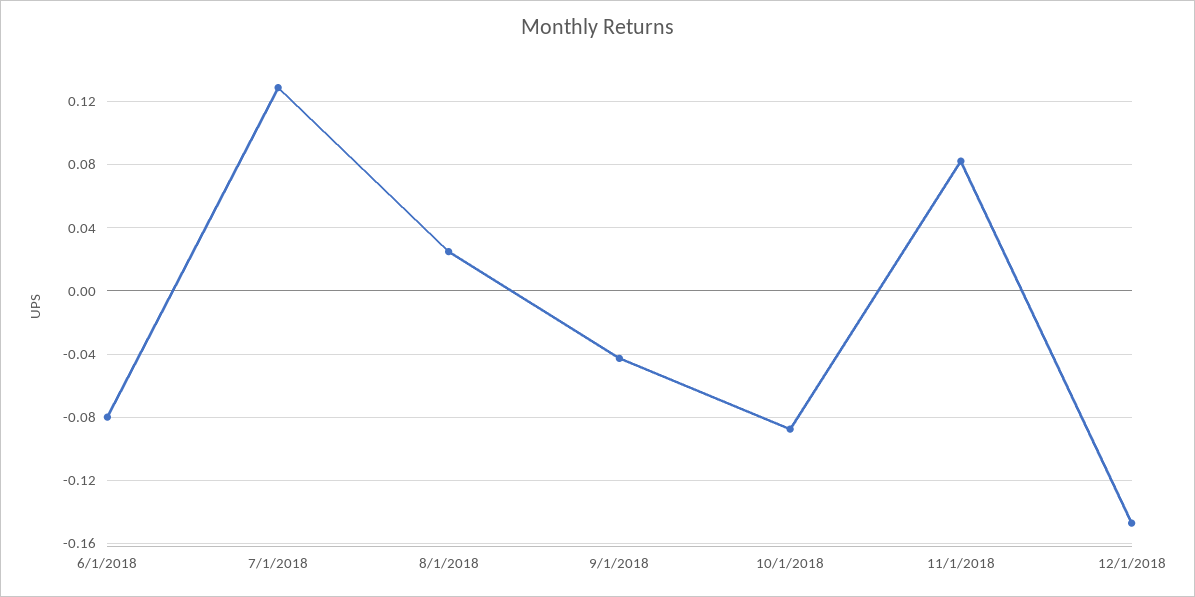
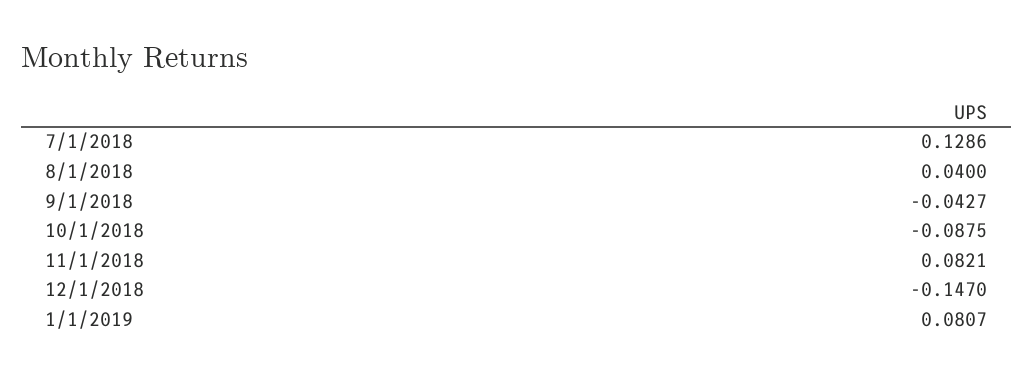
6/1/2018: -0.08 -> none
8/1/2018: 0.025 -> 0.04
1/1/2019: none -> 0.0807

